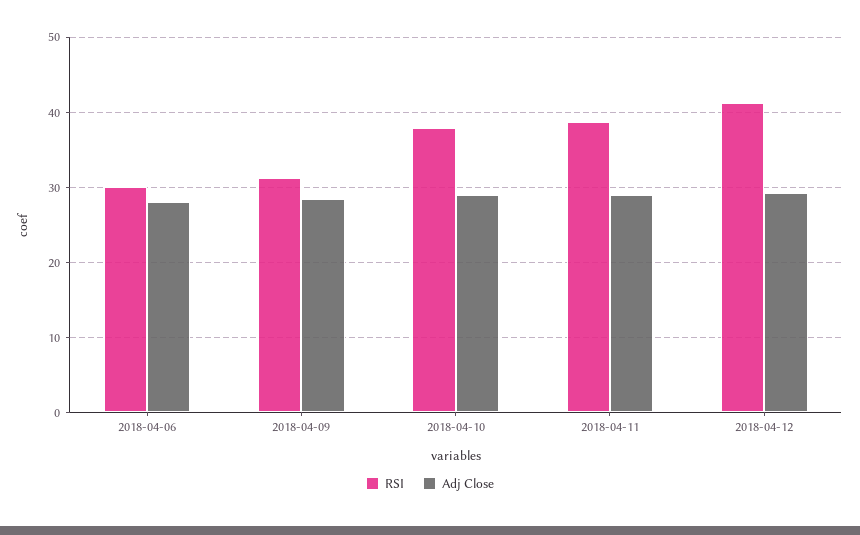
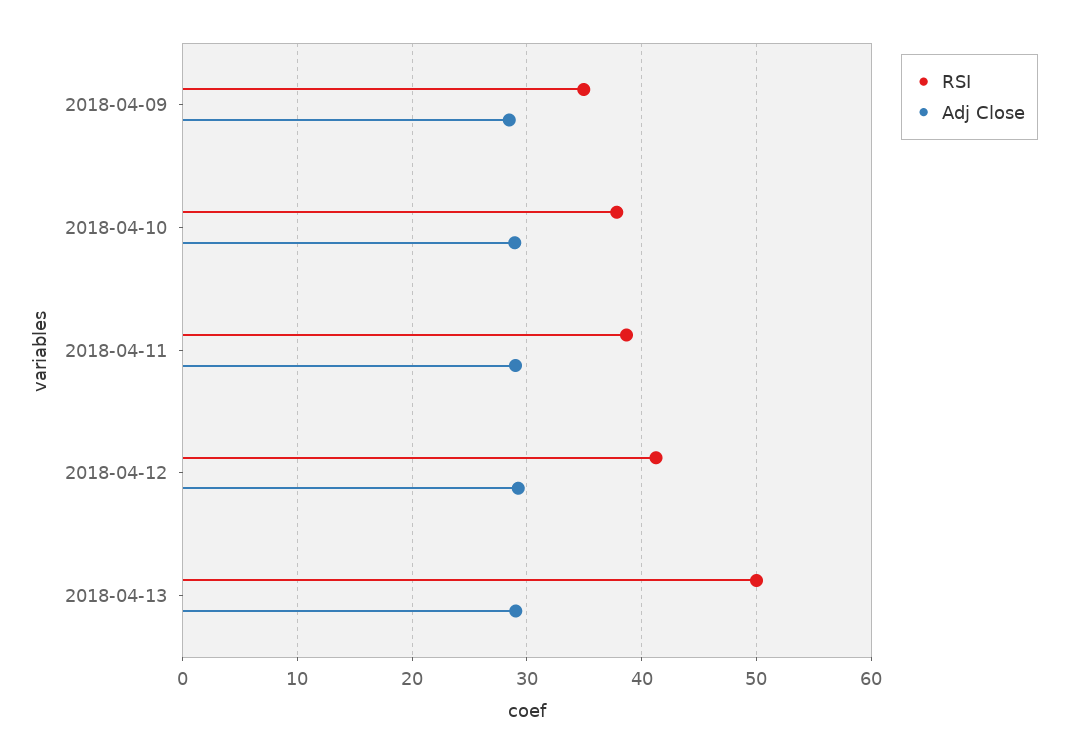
RSI, 2018-04-06: 30 -> none
Adj Close, 2018-04-06: 28 -> none
RSI, 2018-04-09: 31 -> 35
RSI, 2018-04-13: none -> 50
Adj Close, 2018-04-13: none -> 29

